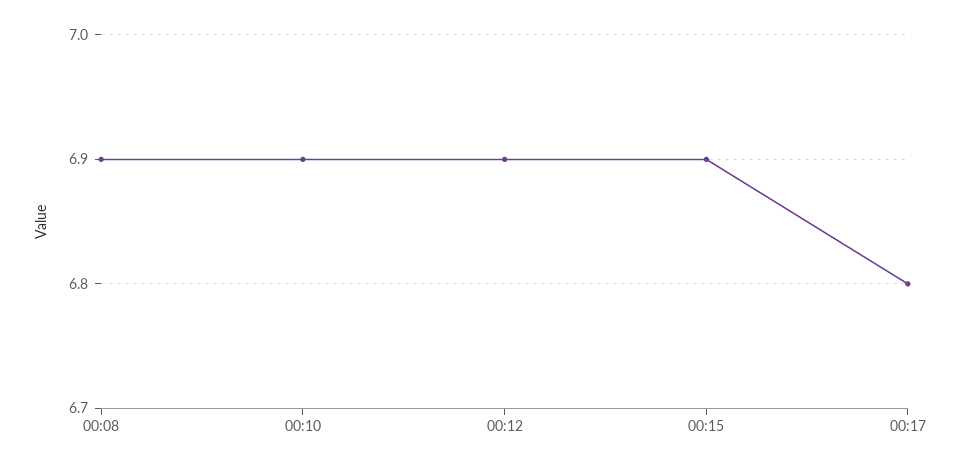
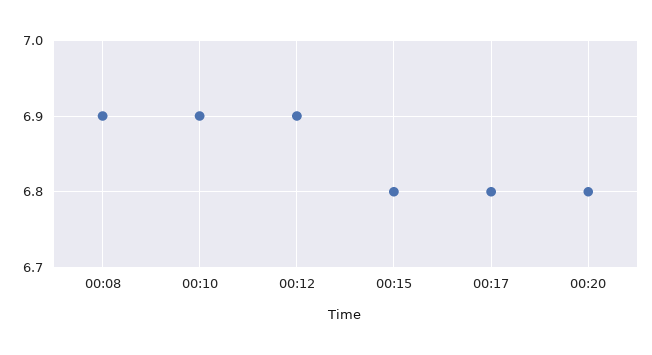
00:15: 6.9 -> 6.8
00:20: none -> 6.8

